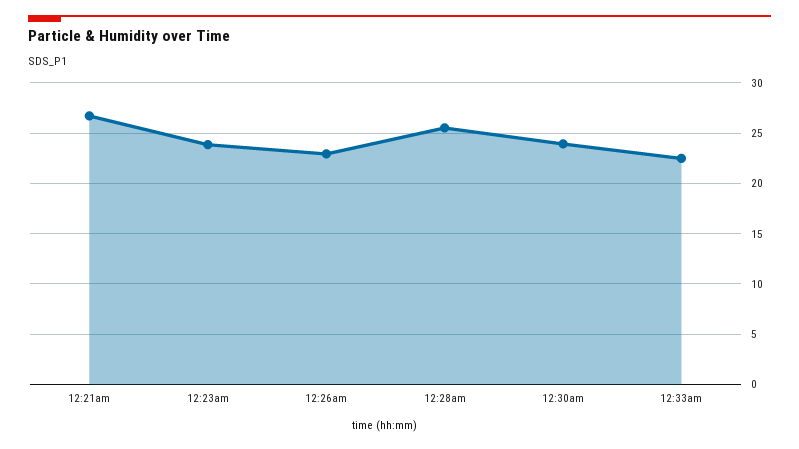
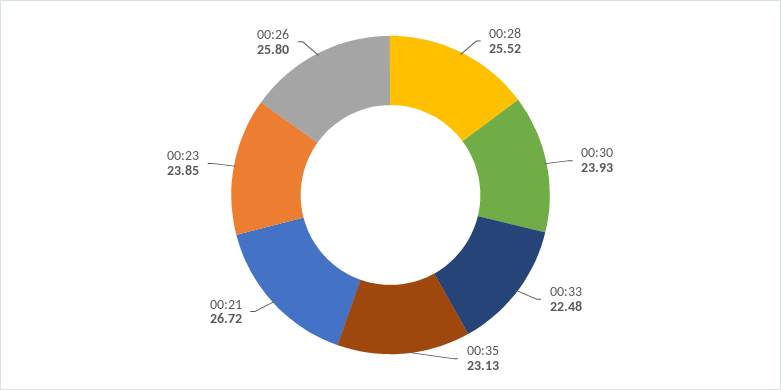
12:26am: 23 -> 25.8
00:35: none -> 23.13

